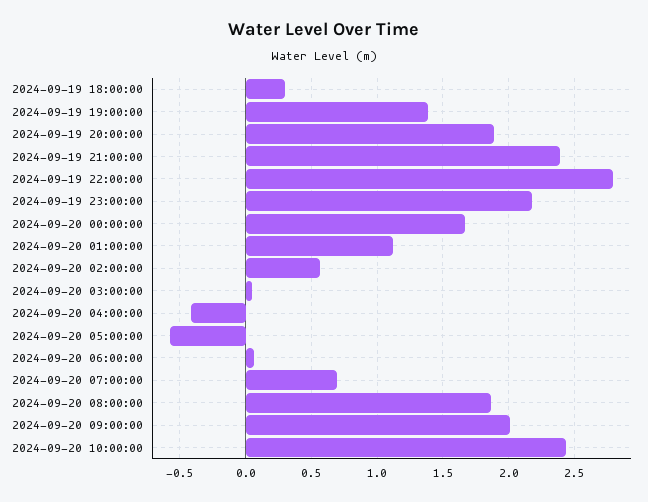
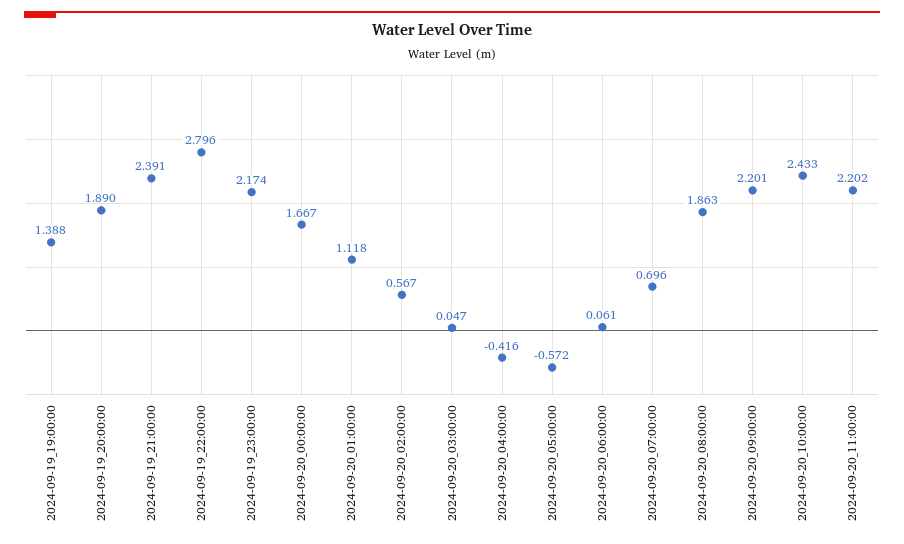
2024-09-19 18:00:00: 0.3 -> none
2024-09-20 09:00:00: 2 -> 2.201
2024-09-20_11:00:00: none -> 2.202

